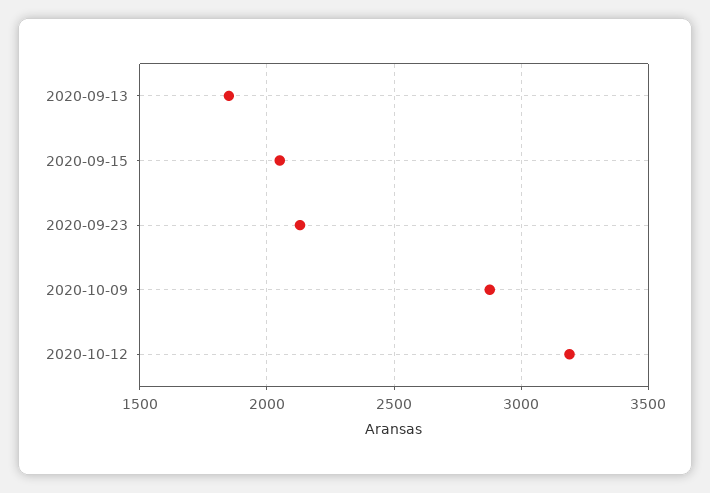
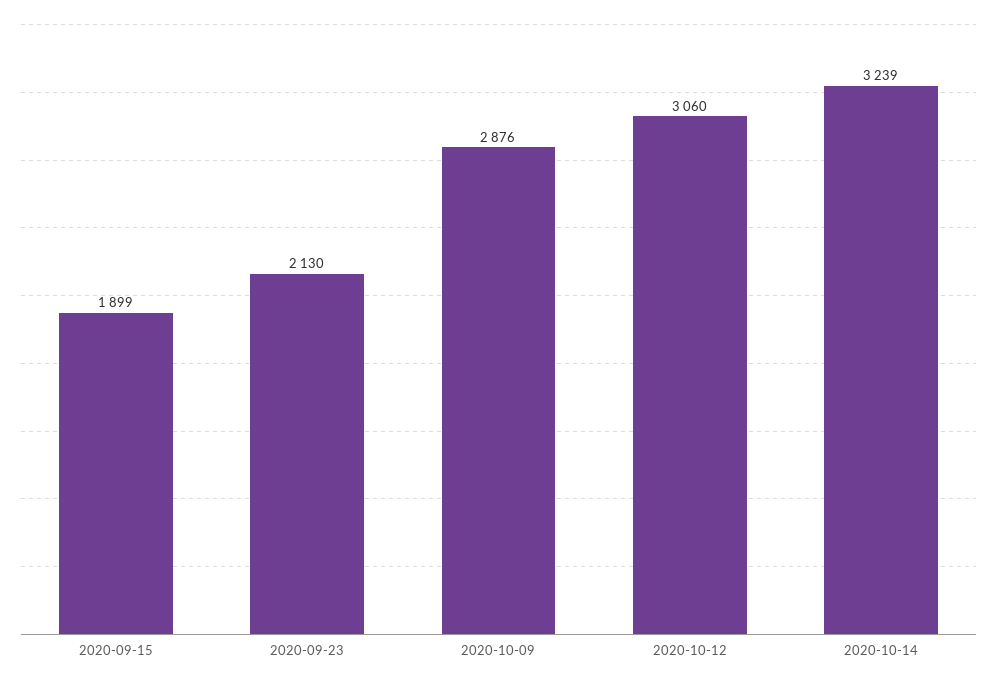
2020-09-13: 1850 -> none
2020-09-15: 2050 -> 1899
2020-10-12: 3200 -> 3060
2020-10-14: none -> 3239

